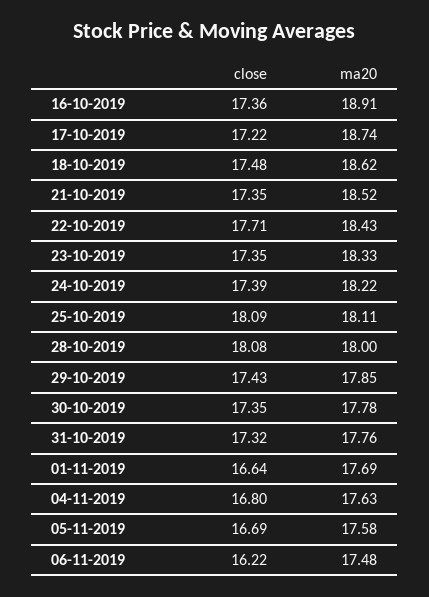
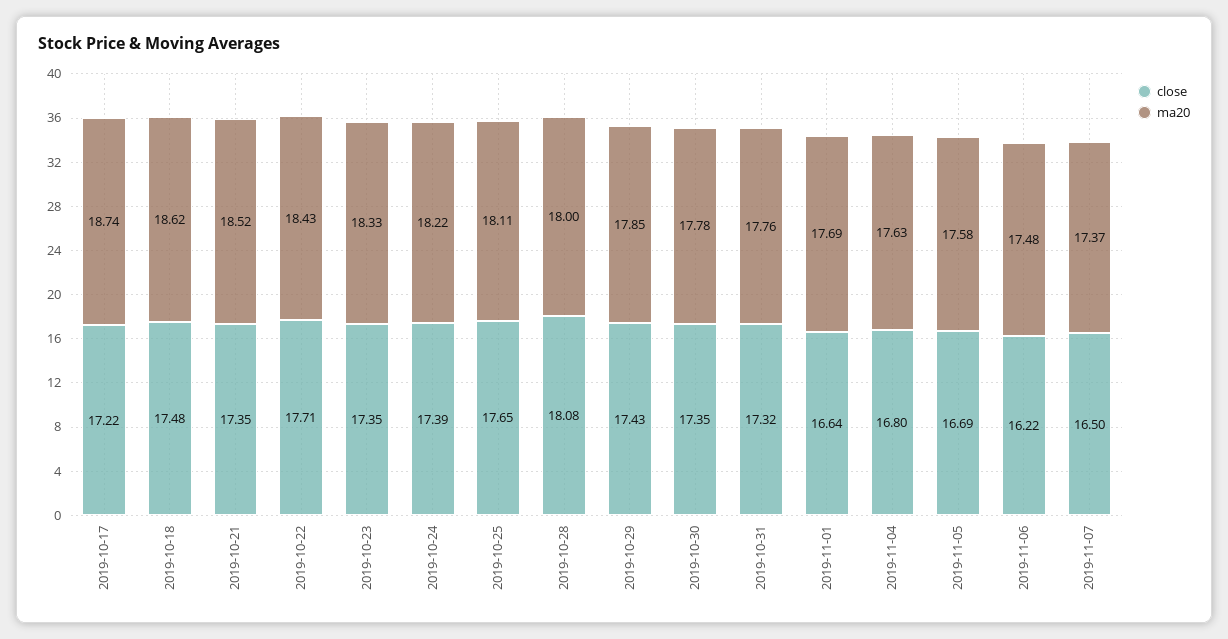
close, 16-10-2019: 17.36 -> none
ma20, 16-10-2019: 18.91 -> none
close, 25-10-2019: 18.09 -> 17.65
close, 2019-11-07: none -> 16.5
ma20, 2019-11-07: none -> 17.37

